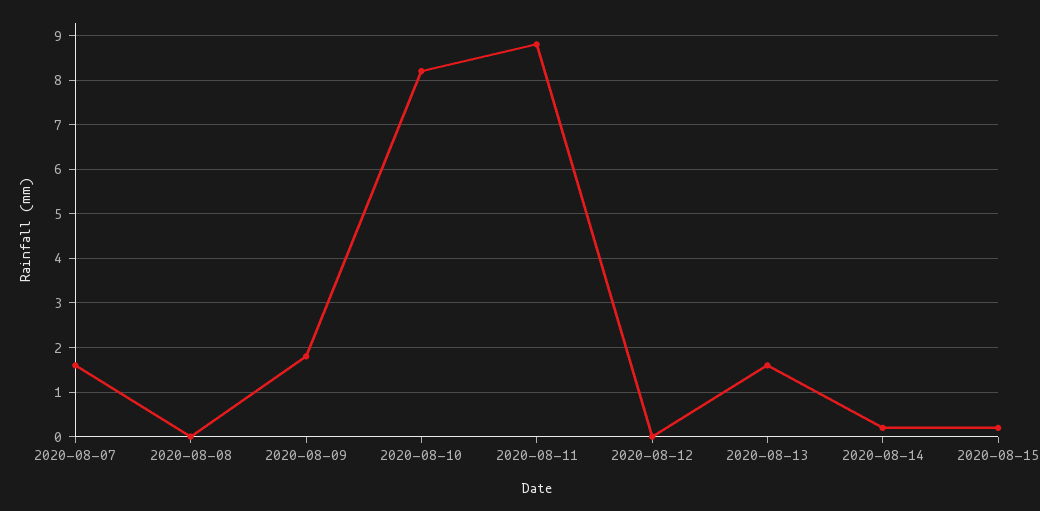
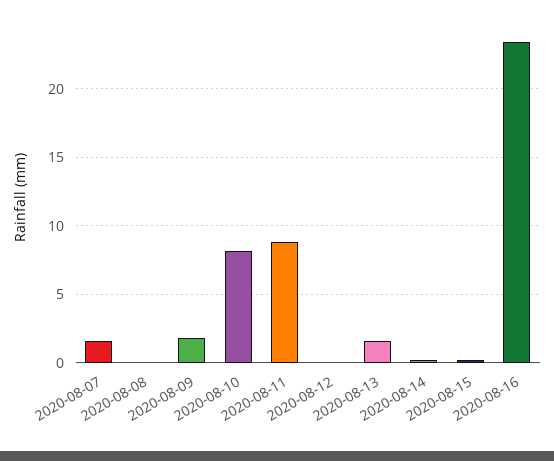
2020-08-16: none -> 23.5

